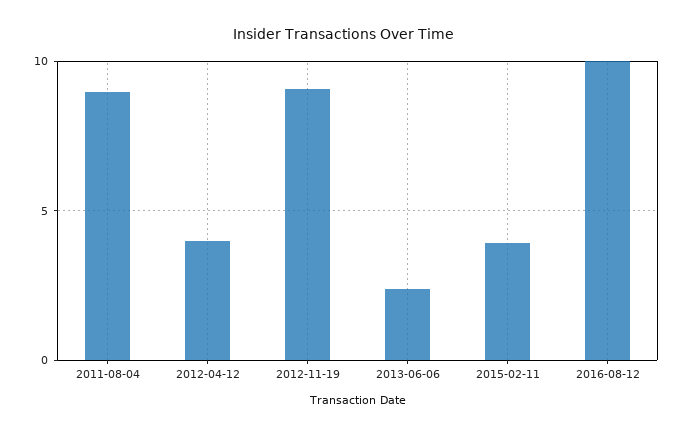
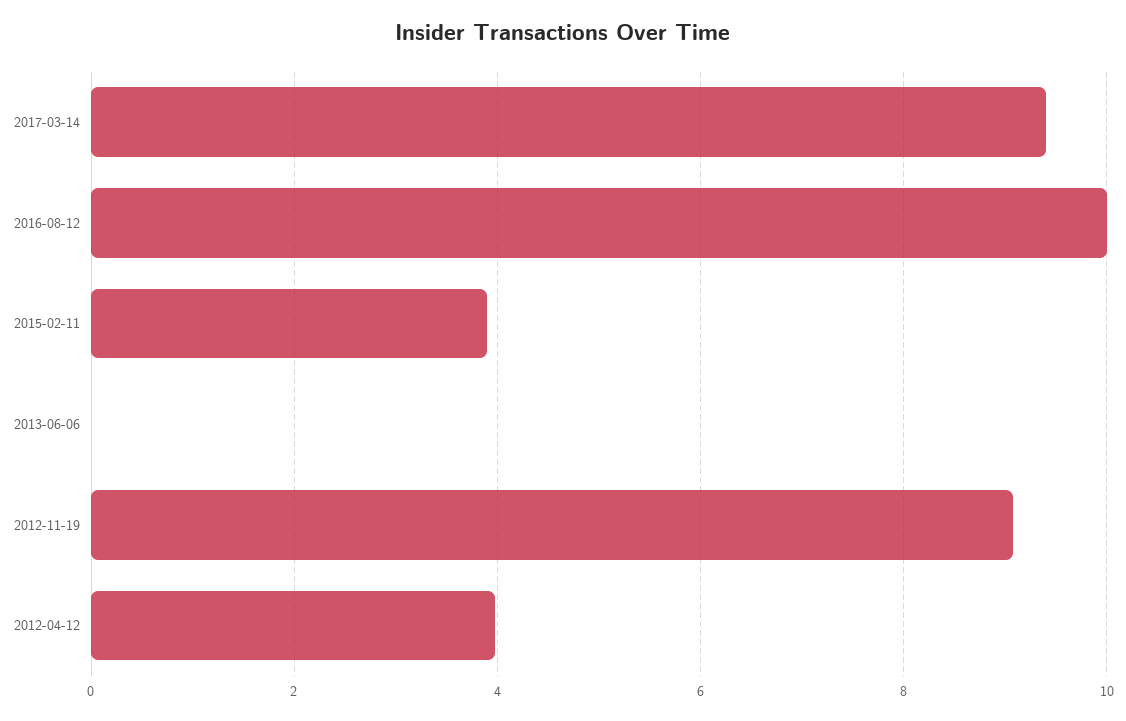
2011-08-04: 9 -> none
2013-06-06: 2.5 -> 0
2017-03-14: none -> 9.4

